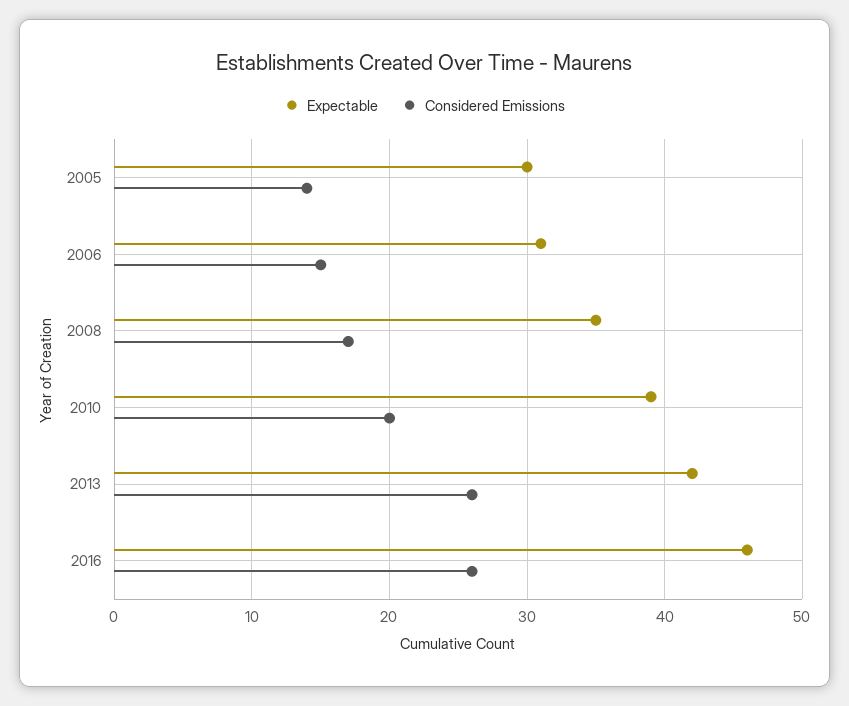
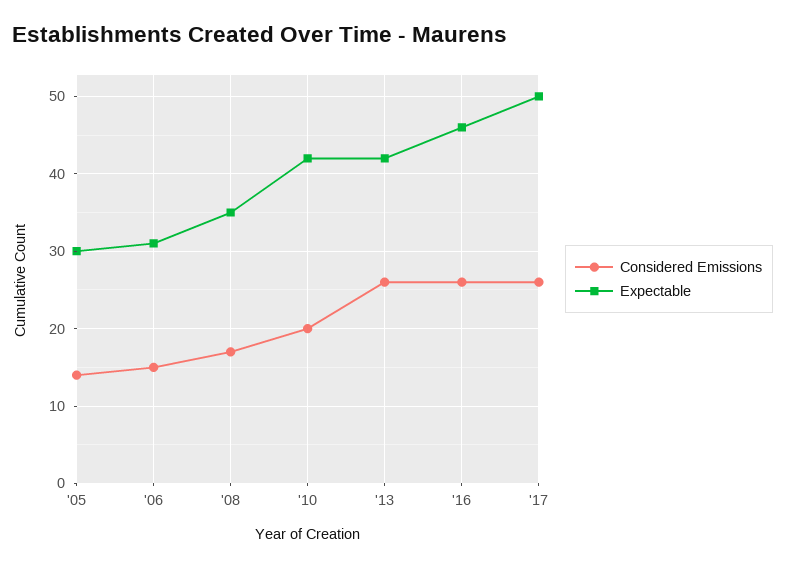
Expectable, 2010: 39 -> 42
Considered Emissions, '17: none -> 26
Expectable, '17: none -> 50

